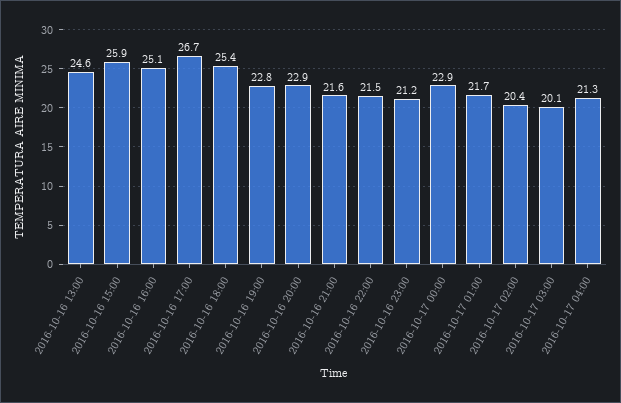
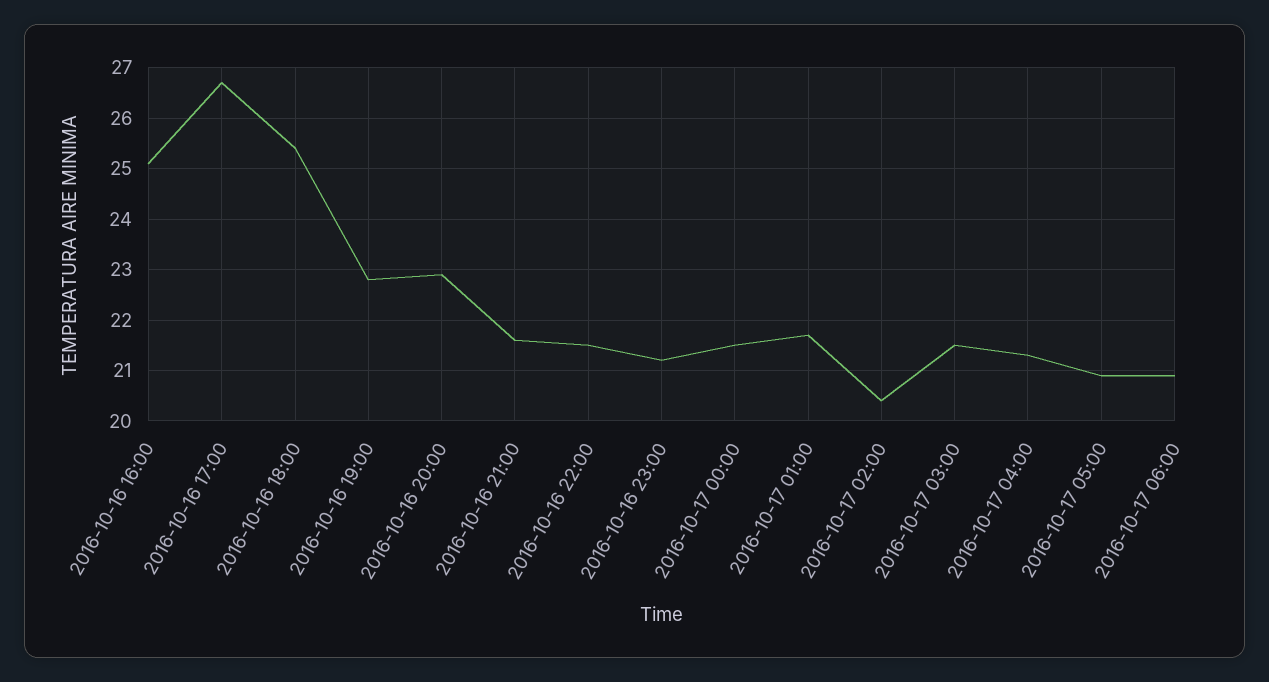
2016-10-16 13:00: 24.6 -> none
2016-10-16 15:00: 25.9 -> none
2016-10-17 00:00: 22.9 -> 21.5
2016-10-17 03:00: 20.1 -> 21.5
2016-10-17 05:00: none -> 21
2016-10-17 06:00: none -> 21

